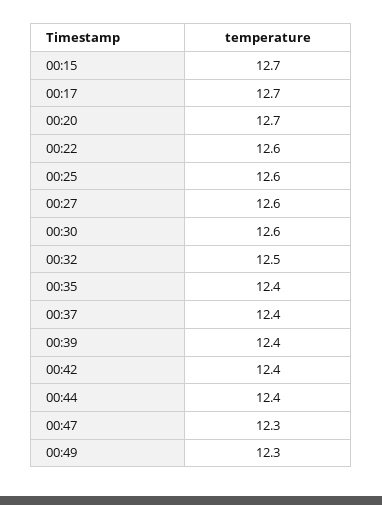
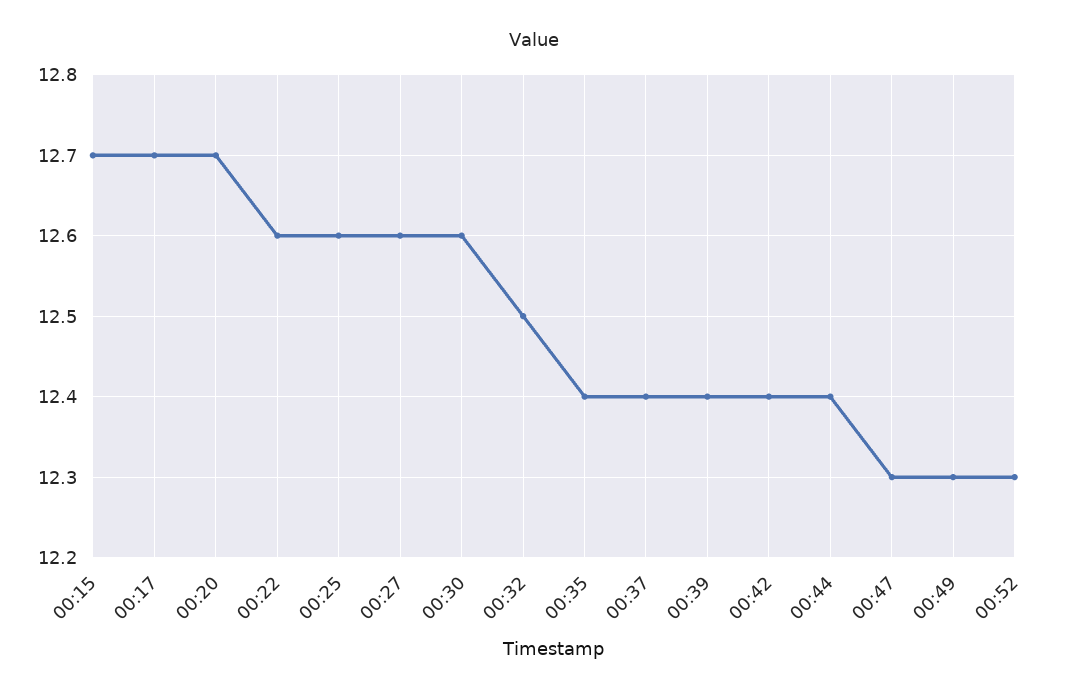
00:52: none -> 12.3

